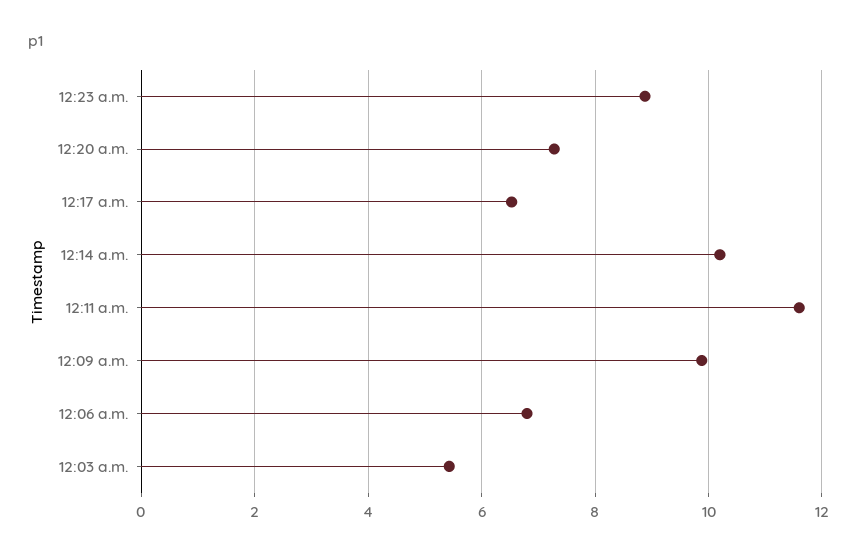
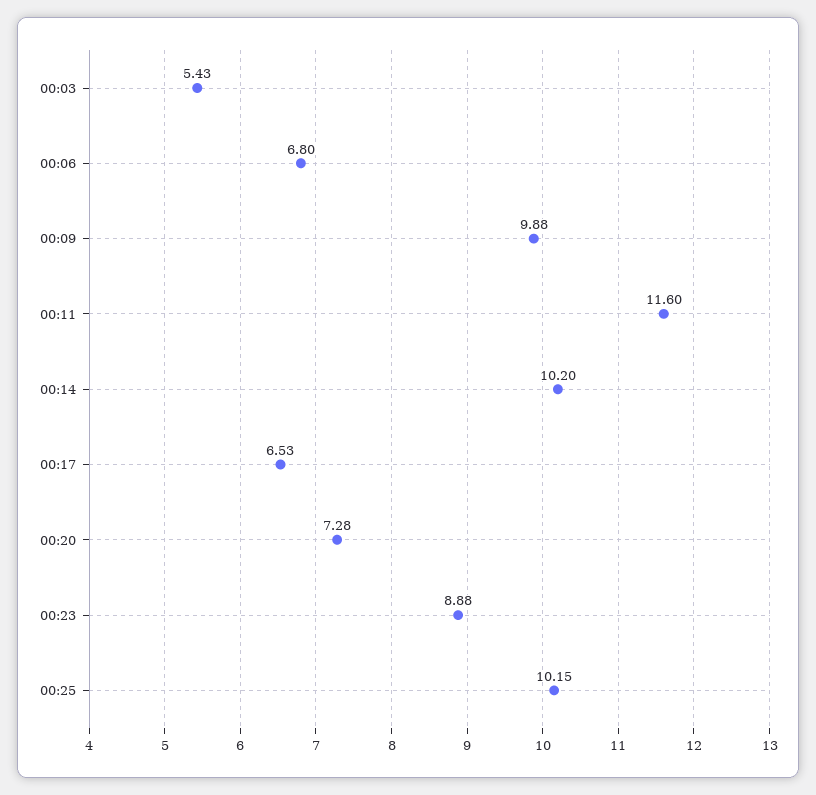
00:25: none -> 10.15

